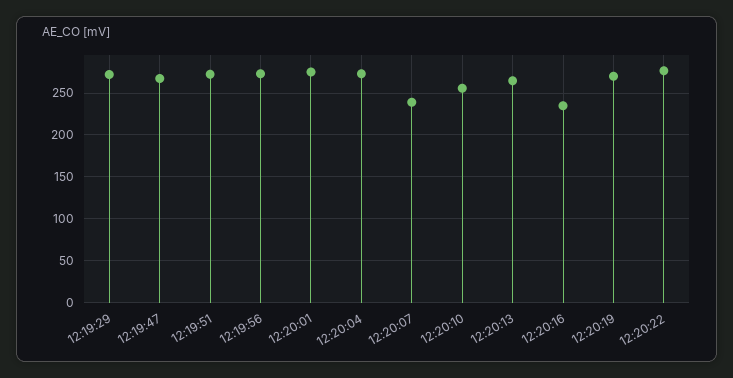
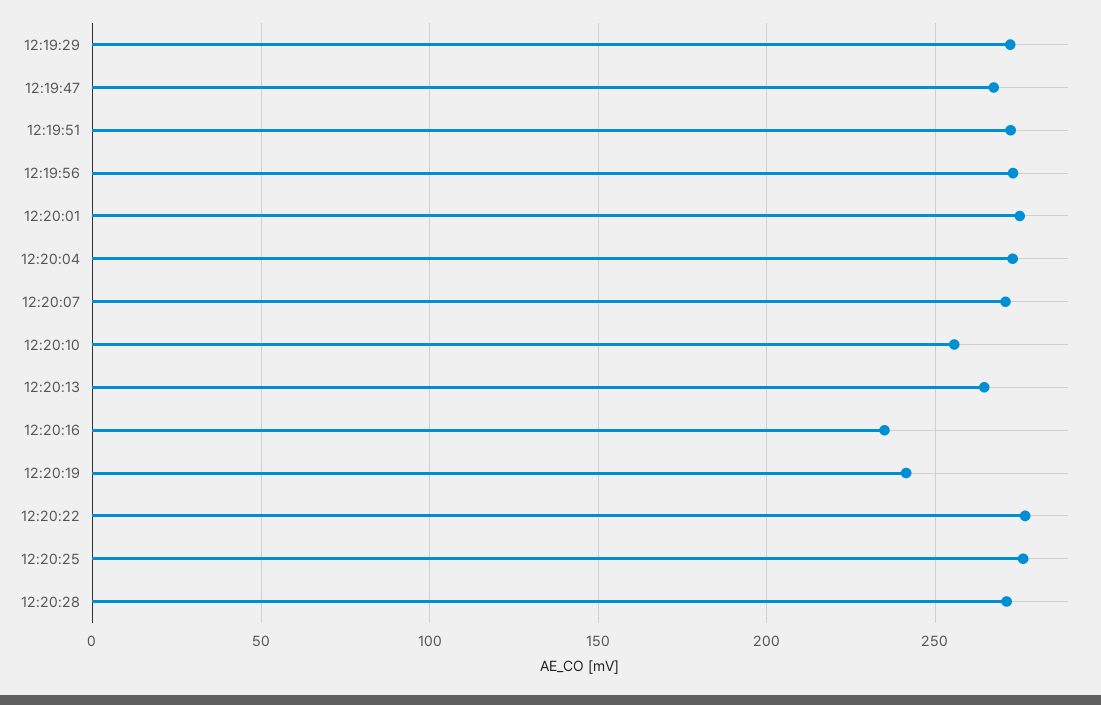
12:20:07: 240 -> 270
12:20:19: 270 -> 240
12:20:25: none -> 275
12:20:28: none -> 270

